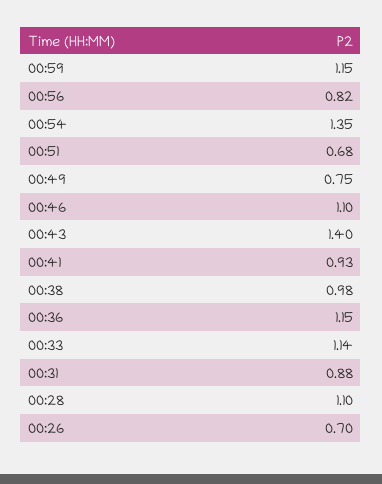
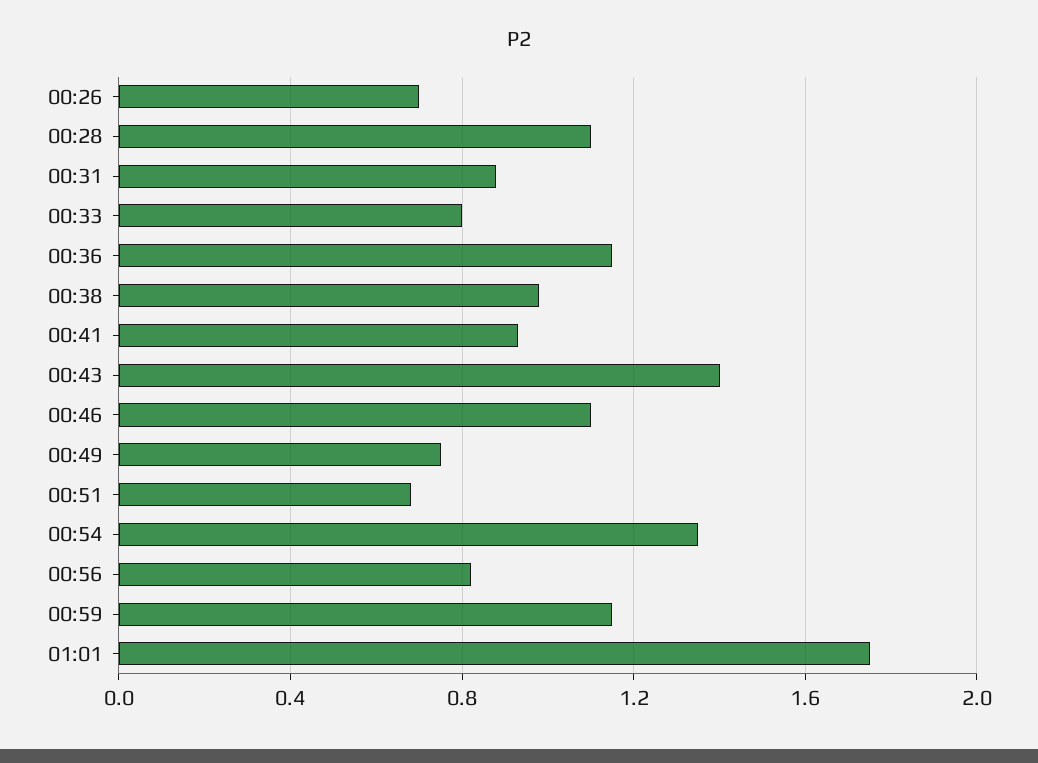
00:33: 1.14 -> 0.8
01:01: none -> 1.75

